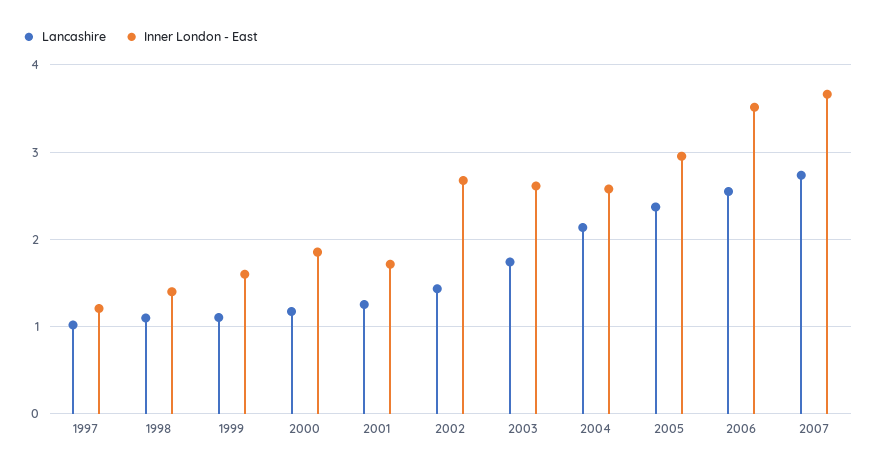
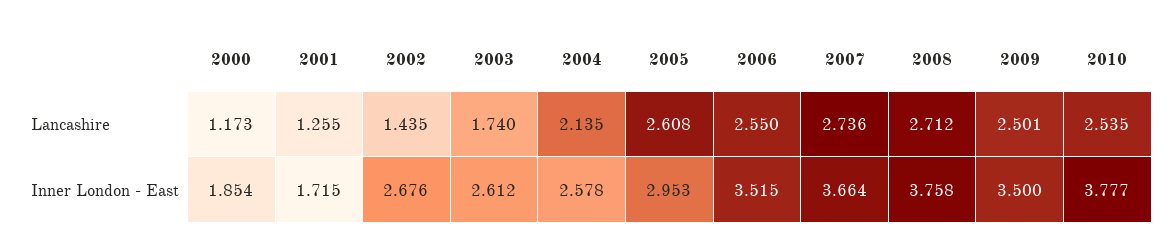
Lancashire, 1997: 1 -> none
Inner London - East, 1997: 1.2 -> none
Lancashire, 1998: 1.1 -> none
Inner London - East, 1998: 1.4 -> none
Lancashire, 1999: 1.1 -> none
Inner London - East, 1999: 1.6 -> none
Lancashire, 2005: 2.4 -> 2.608
Lancashire, 2008: none -> 2.712
Lancashire, 2009: none -> 2.501
Lancashire, 2010: none -> 2.535
Inner London - East, 2008: none -> 3.758
Inner London - East, 2009: none -> 3.5
Inner London - East, 2010: none -> 3.777

